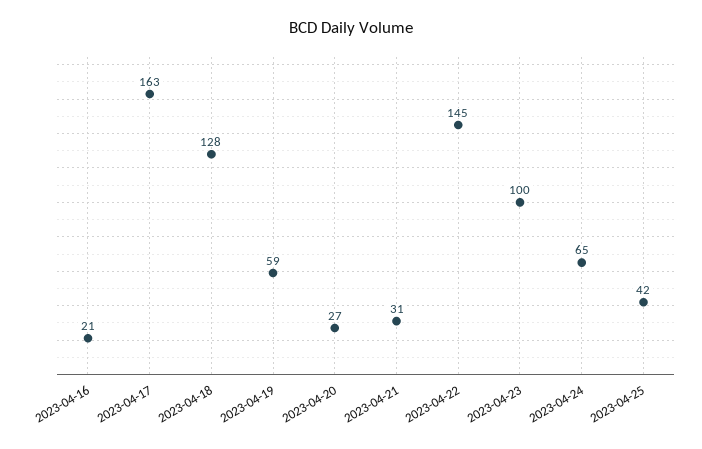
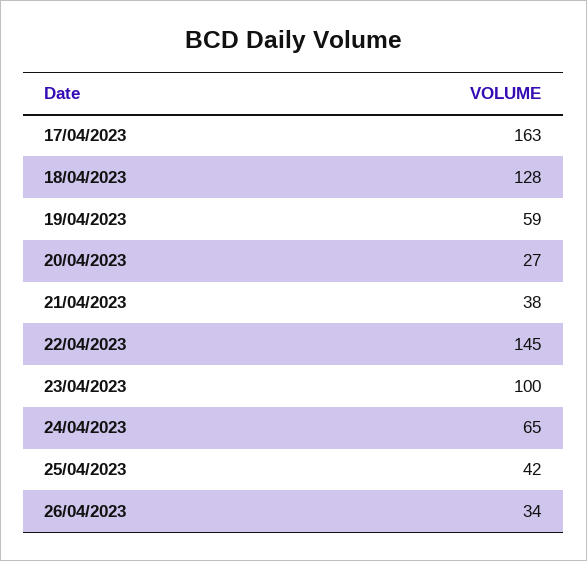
2023-04-16: 21 -> none
2023-04-21: 31 -> 38
26/04/2023: none -> 34

